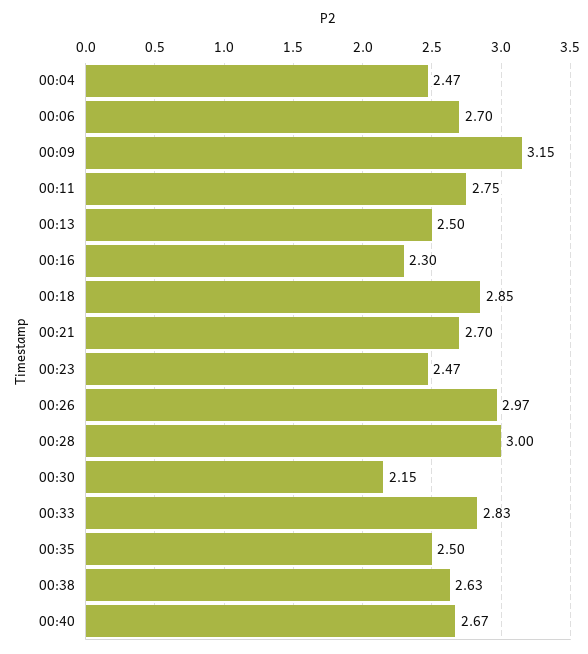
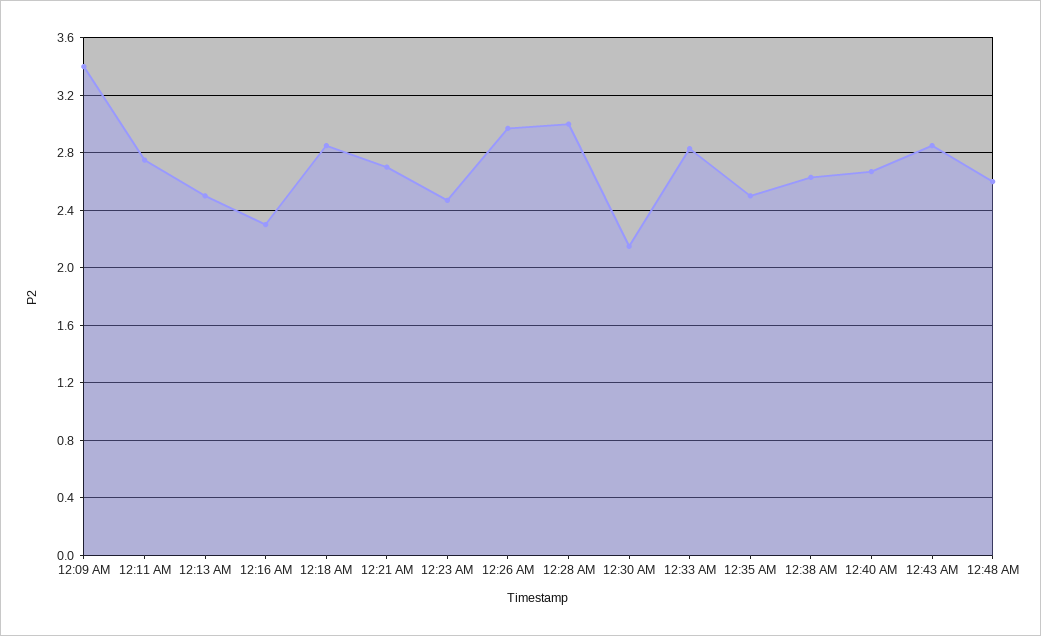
00:04: 2.47 -> none
00:06: 2.7 -> none
00:09: 3.15 -> 3.4
12:43 AM: none -> 2.85
12:48 AM: none -> 2.6

